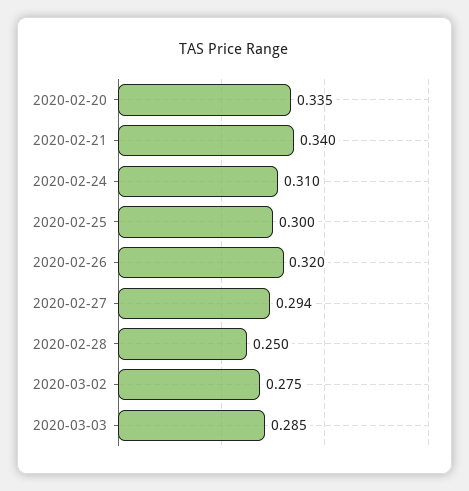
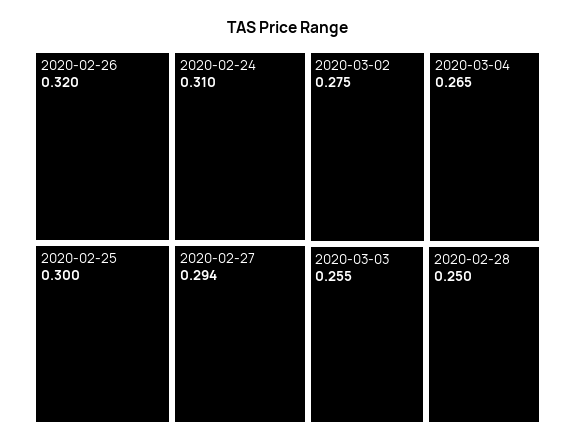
2020-02-20: 0.335 -> none
2020-02-21: 0.34 -> none
2020-03-03: 0.285 -> 0.255
2020-03-04: none -> 0.265

